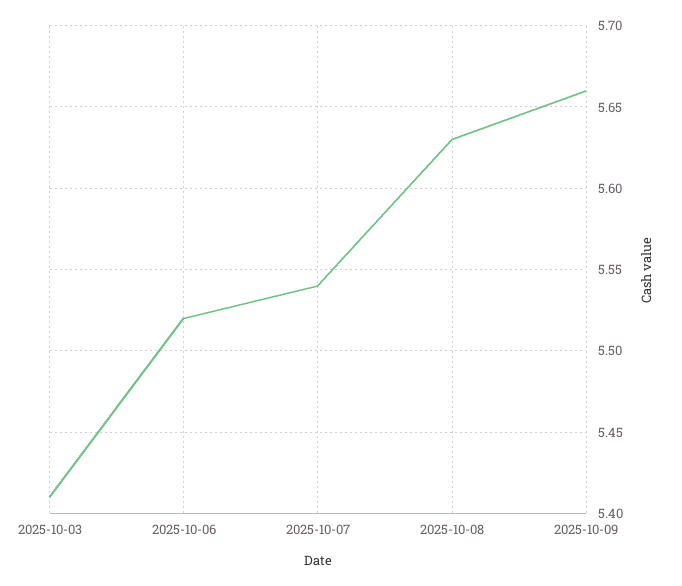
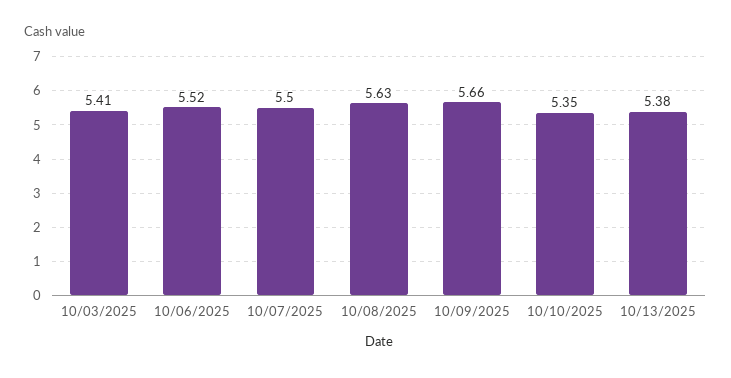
2025-10-07: 5.54 -> 5.5
10/10/2025: none -> 5.35
10/13/2025: none -> 5.38

